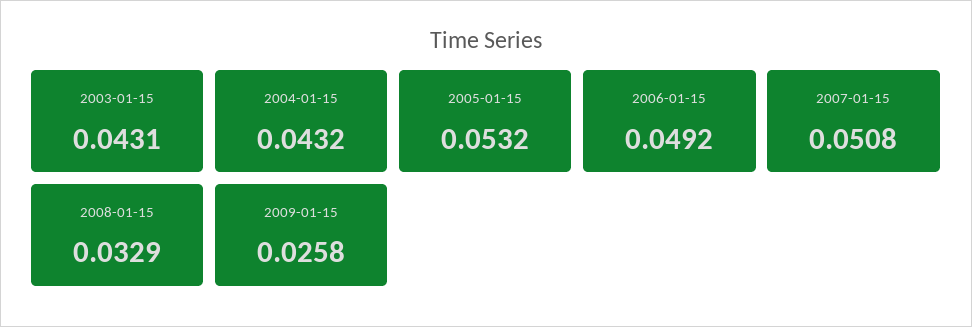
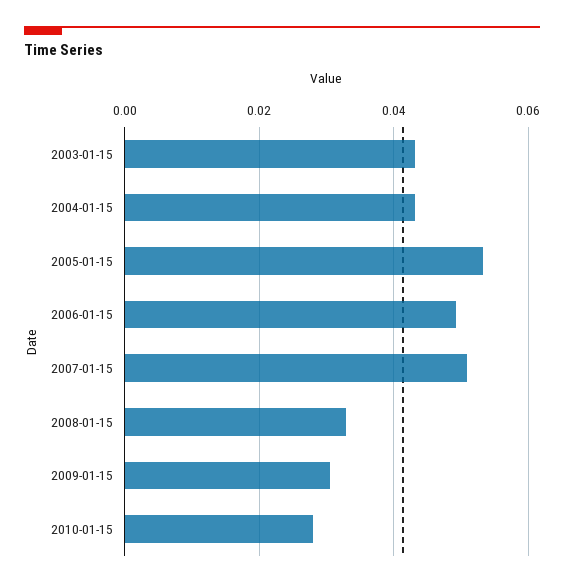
2009-01-15: 0.0258 -> 0.03
2010-01-15: none -> 0.028

